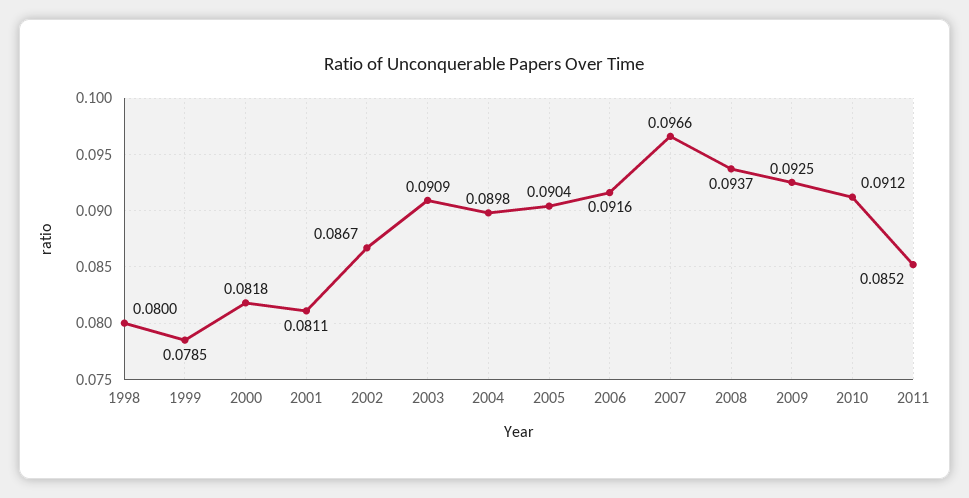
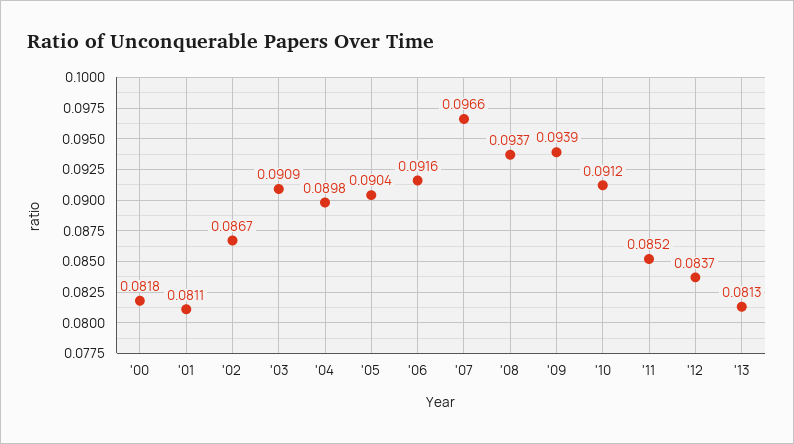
1998: 0.08 -> none
1999: 0.0785 -> none
2009: 0.0925 -> 0.0939
'12: none -> 0.0837
'13: none -> 0.0813

